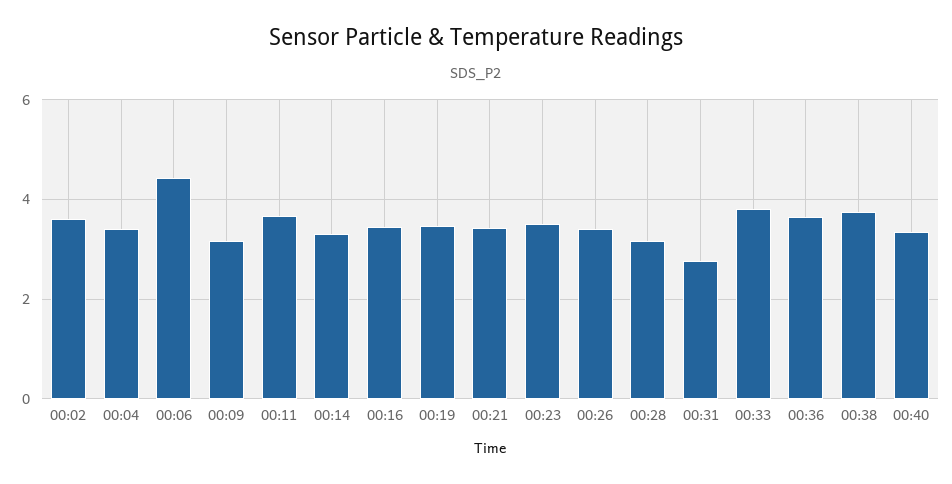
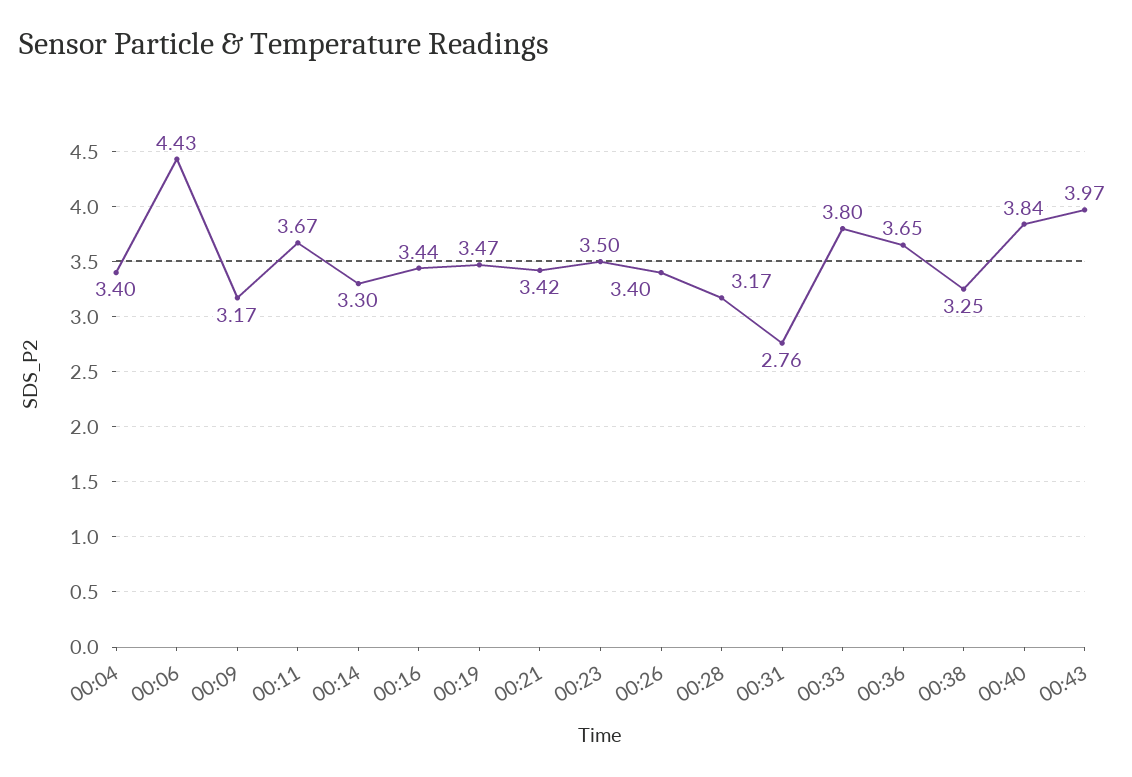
00:02: 3.6 -> none
00:38: 3.8 -> 3.25
00:40: 3.4 -> 3.84
00:43: none -> 3.97

